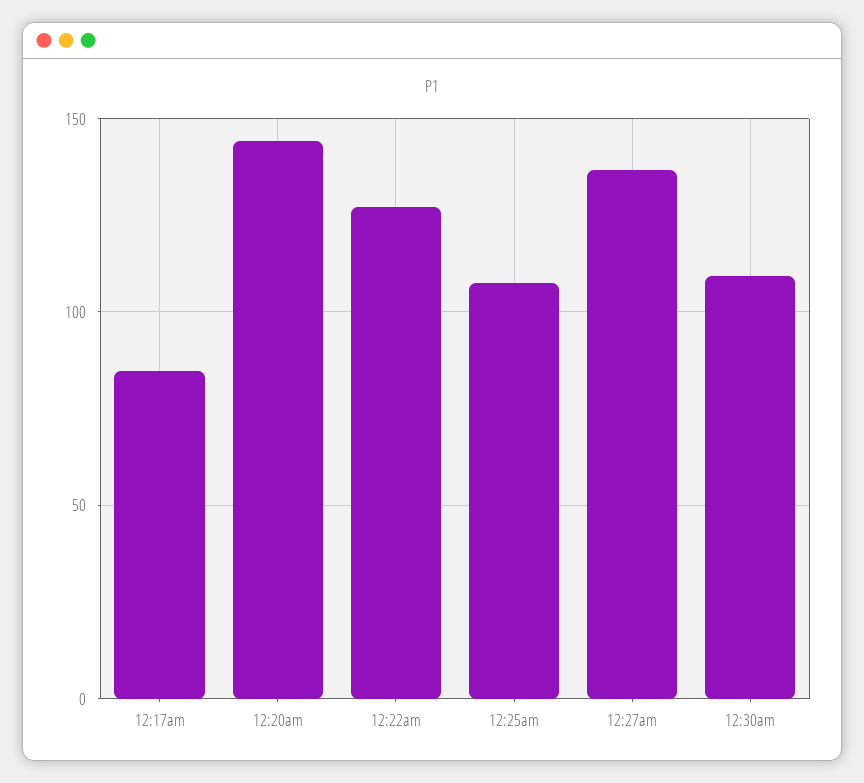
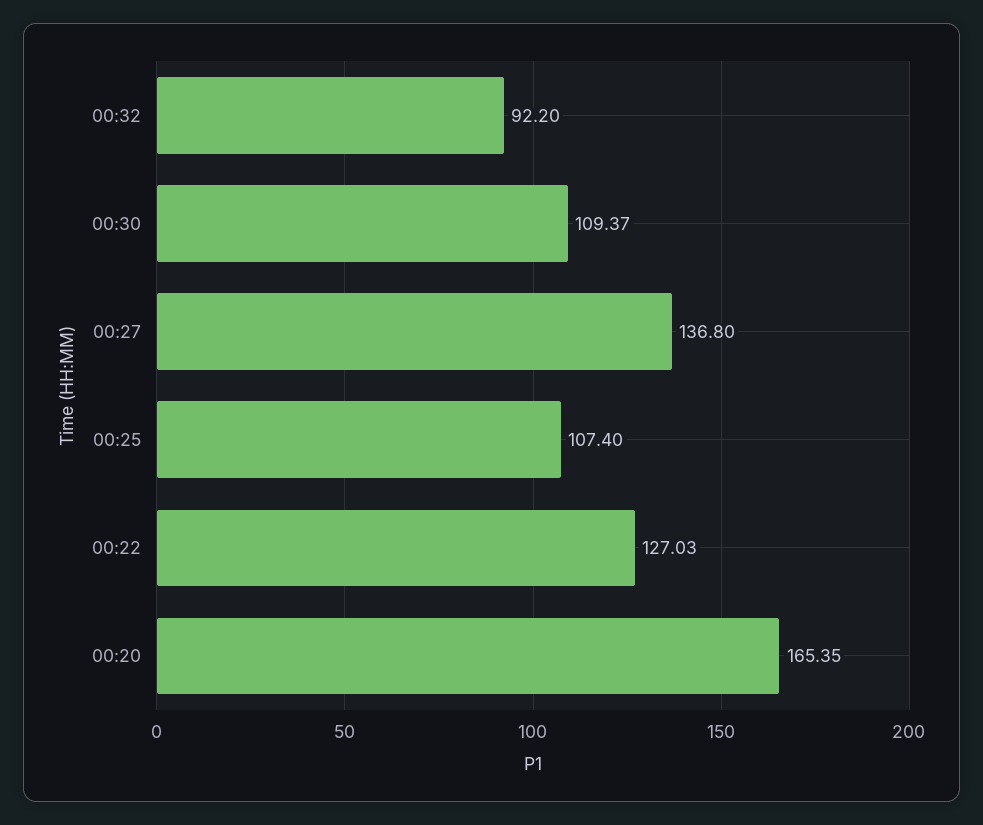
12:17am: 85 -> none
12:20am: 145 -> 165.35
00:32: none -> 92.2

